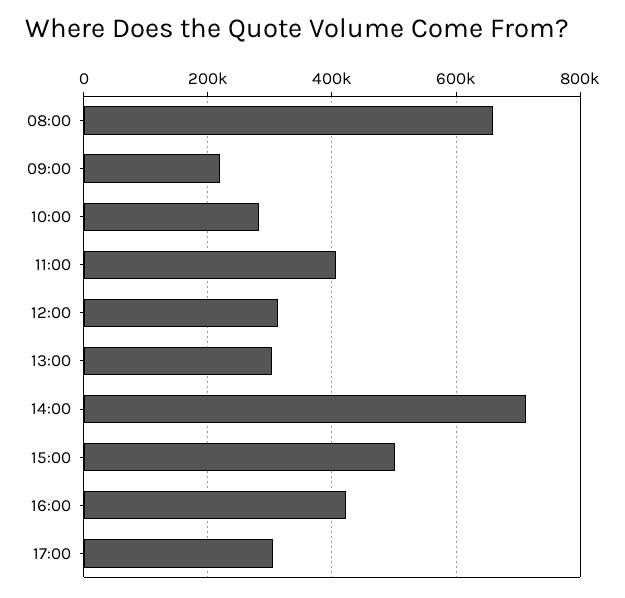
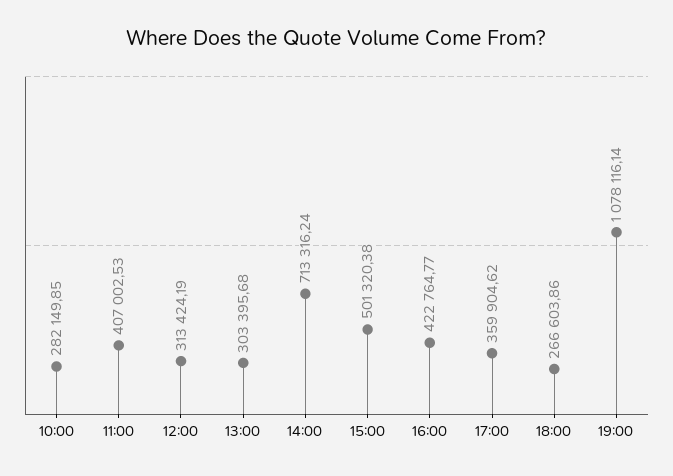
08:00: 660000 -> none
09:00: 220000 -> none
17:00: 300000 -> 359904.62
18:00: none -> 266603.86
19:00: none -> 1078116.14

